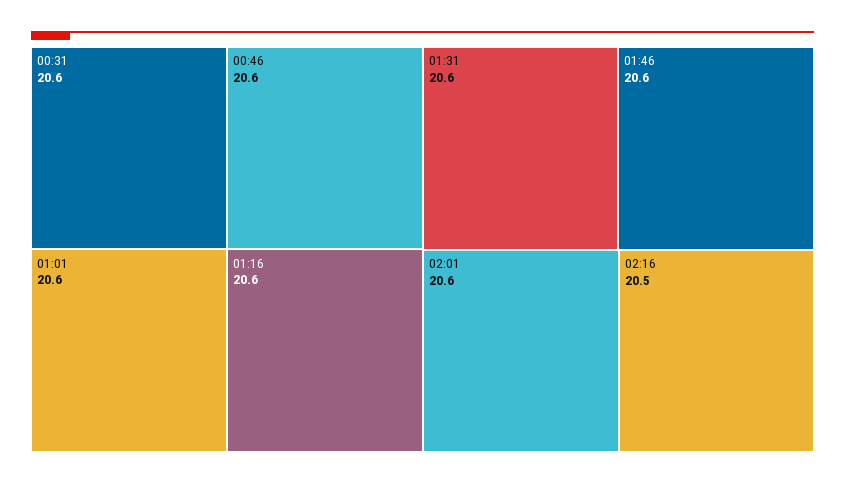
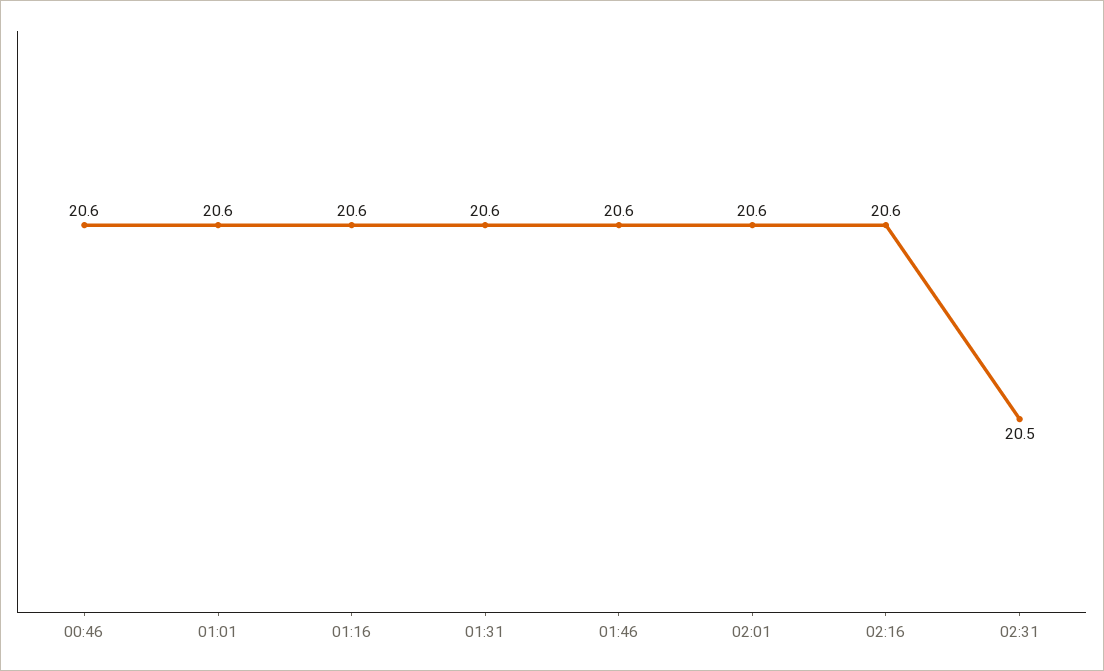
00:31: 20.6 -> none
02:16: 20.5 -> 20.6
02:31: none -> 20.5

